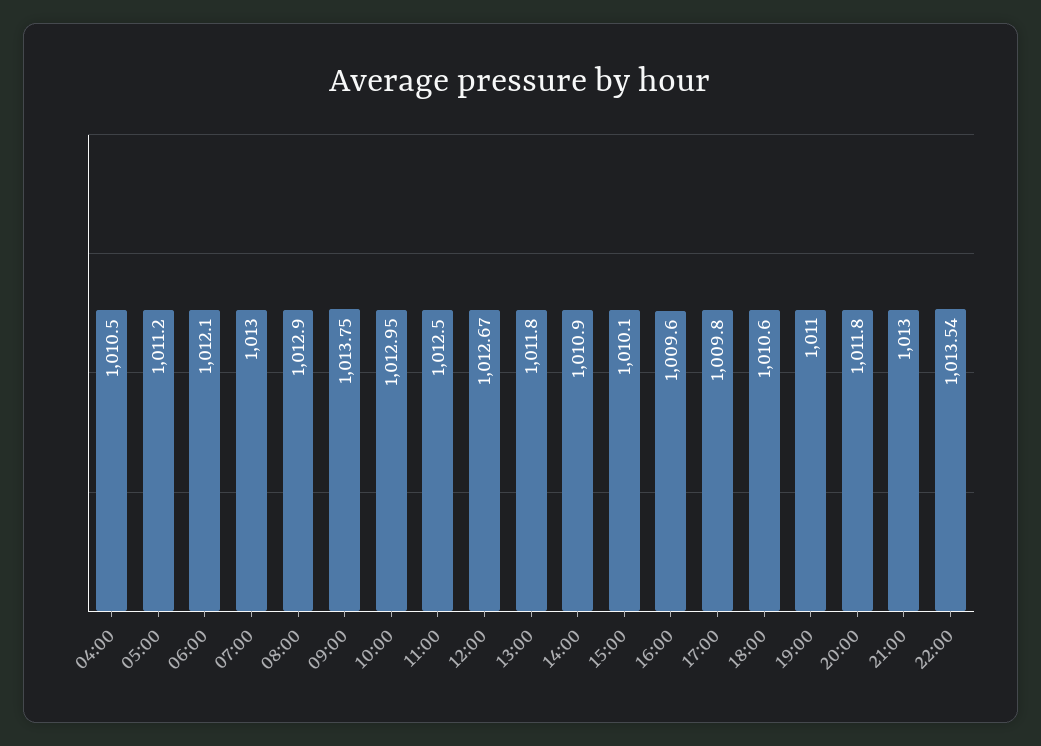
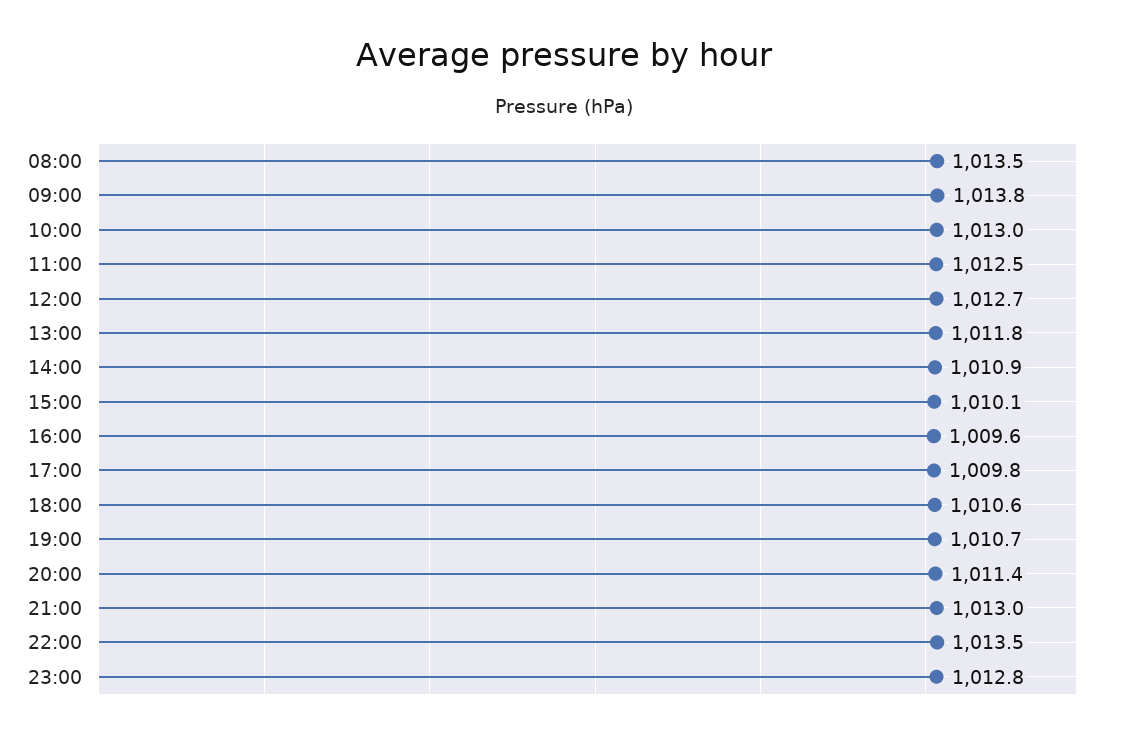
04:00: 1010.5 -> none
05:00: 1011.2 -> none
06:00: 1012.1 -> none
07:00: 1013 -> none
08:00: 1012.9 -> 1013.5
19:00: 1011 -> 1010.7
20:00: 1011.8 -> 1011.4
23:00: none -> 1012.8

